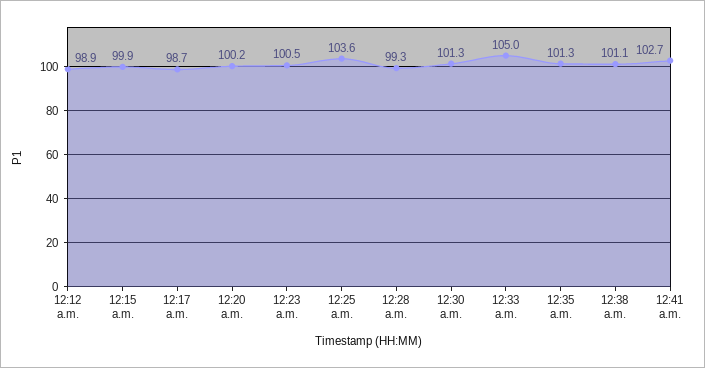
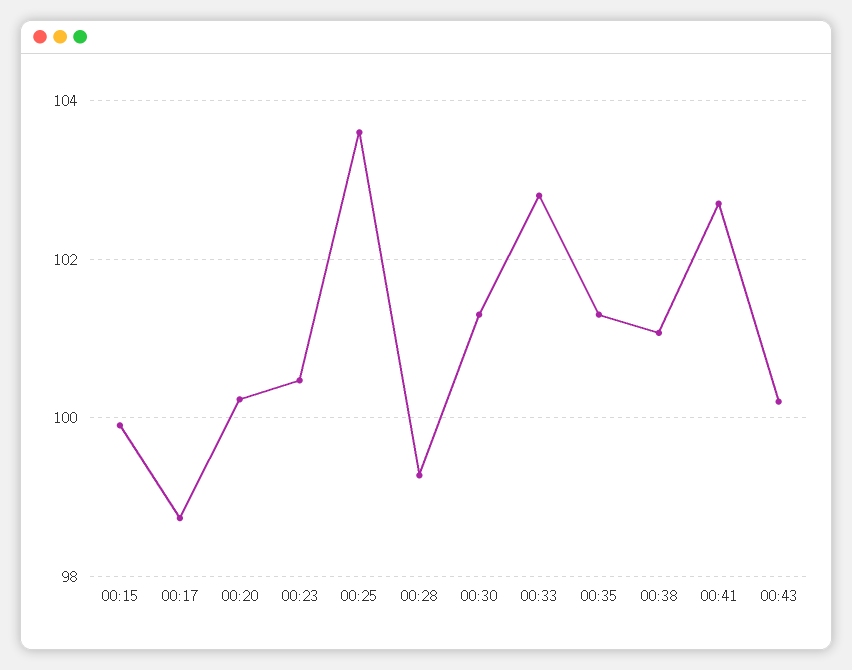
12:12 a.m.: 98.9 -> none
12:33 a.m.: 105 -> 102.8
00:43: none -> 100.2

